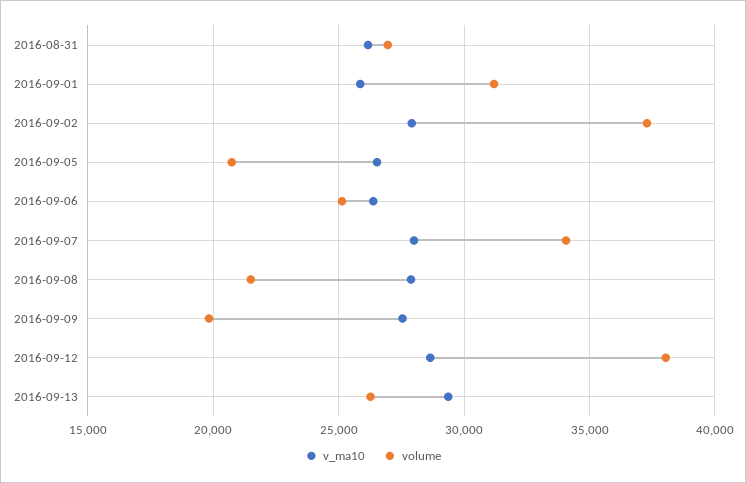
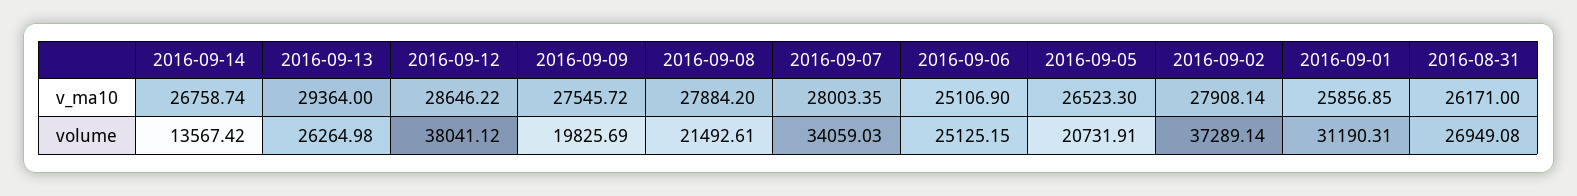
v_ma10, 2016-09-06: 26500 -> 25106.9
v_ma10, 2016-09-14: none -> 26758.74
volume, 2016-09-14: none -> 13567.42

